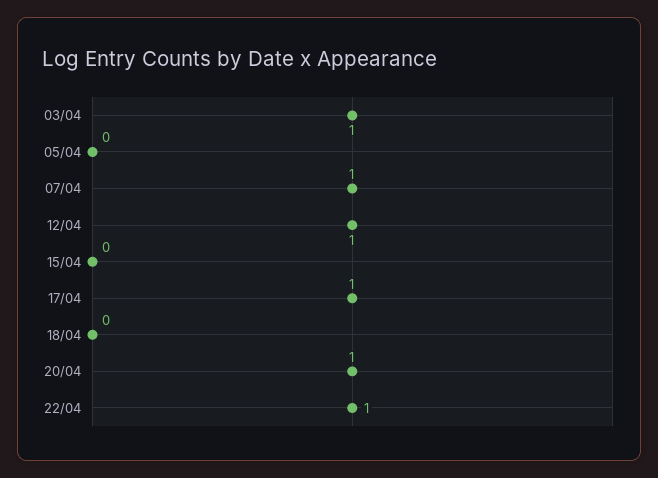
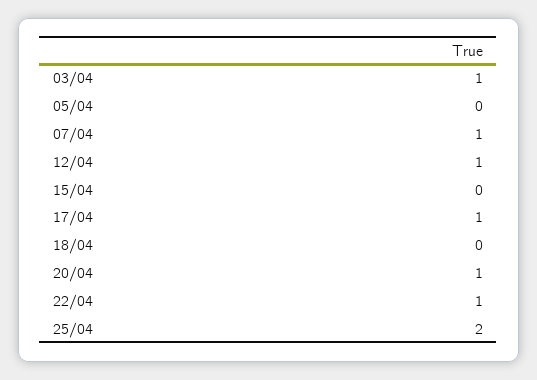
25/04: none -> 2

